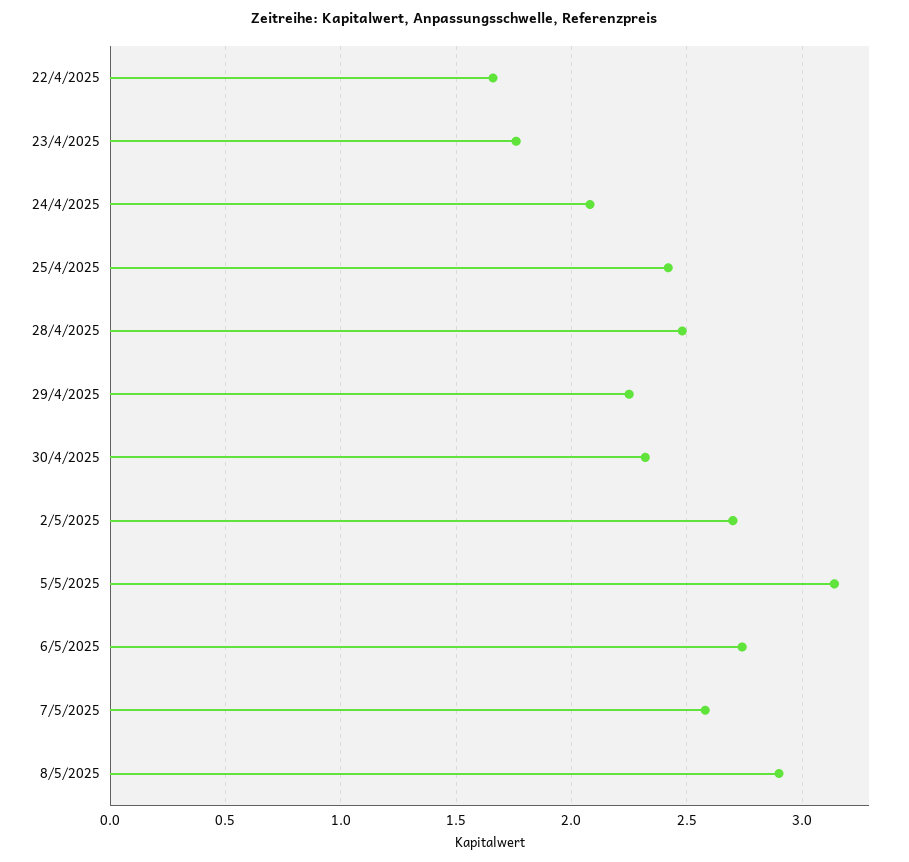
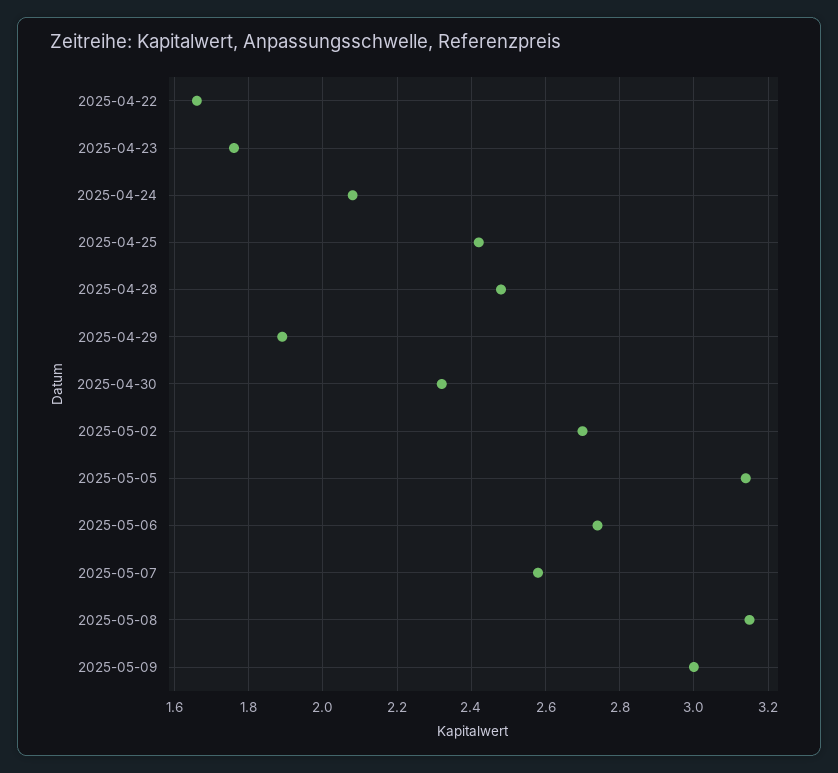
29/4/2025: 2.25 -> 1.9
8/5/2025: 2.9 -> 3.15
2025-05-09: none -> 3

